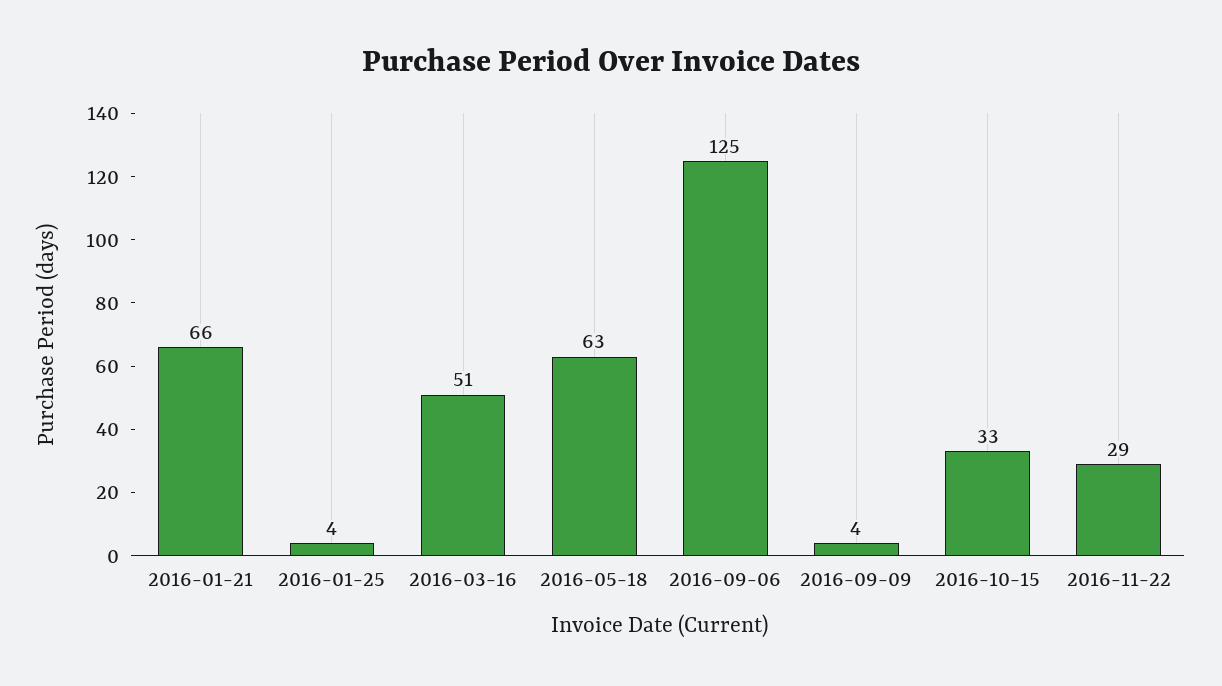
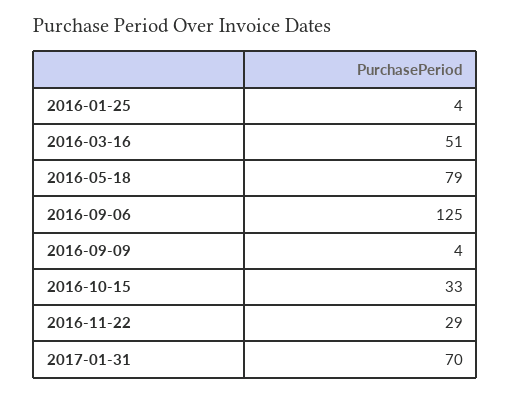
2016-01-21: 66 -> none
2016-05-18: 63 -> 79
2017-01-31: none -> 70

